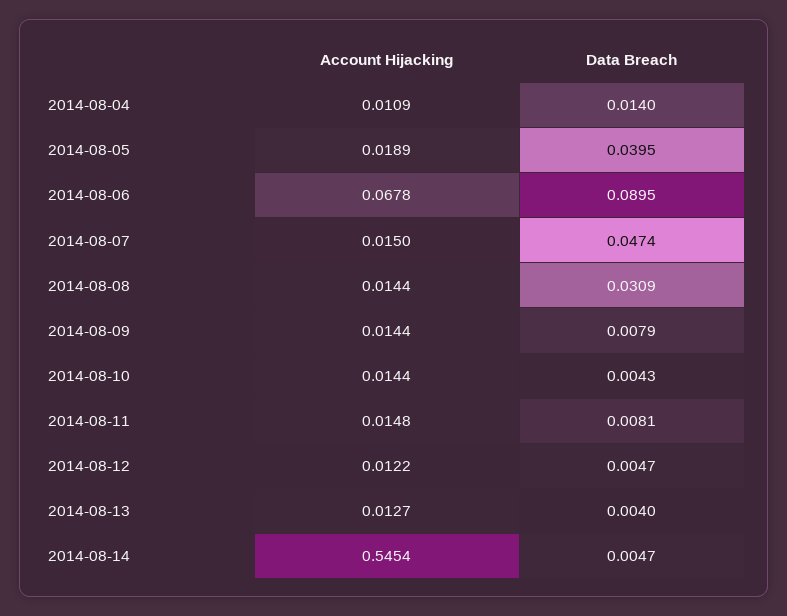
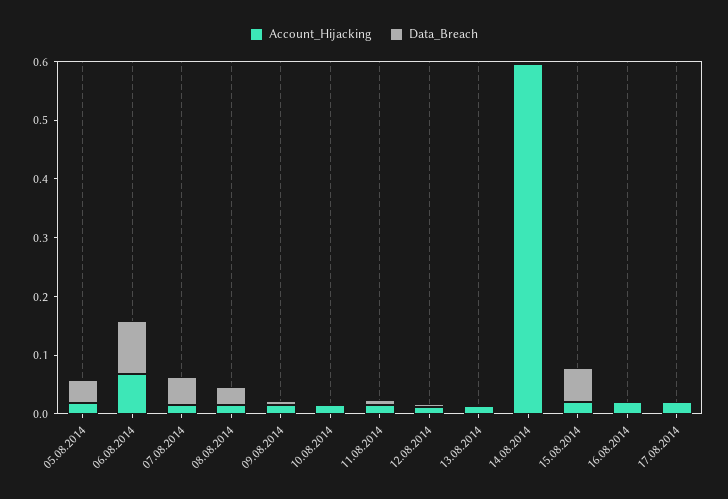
Account Hijacking, 2014-08-04: 0.0109 -> none
Data Breach, 2014-08-04: 0.014 -> none
Account Hijacking, 2014-08-14: 0.5454 -> 0.6
Account Hijacking, 15.08.2014: none -> 0.02
Data Breach, 15.08.2014: none -> 0.06
Account Hijacking, 16.08.2014: none -> 0.02
Data Breach, 16.08.2014: none -> 0
Account Hijacking, 17.08.2014: none -> 0.02
Data Breach, 17.08.2014: none -> 0

